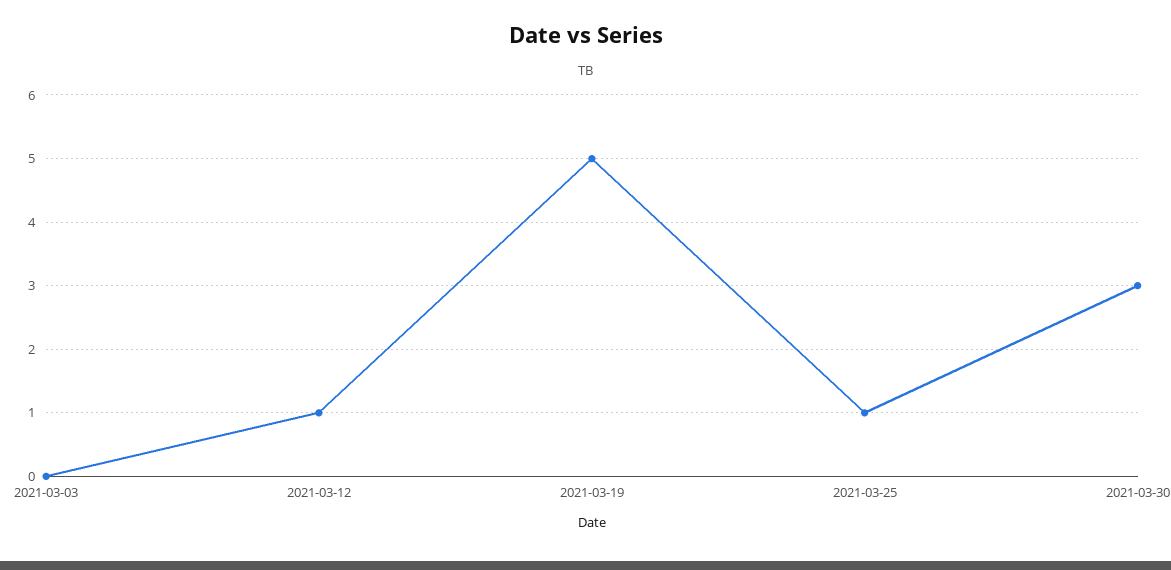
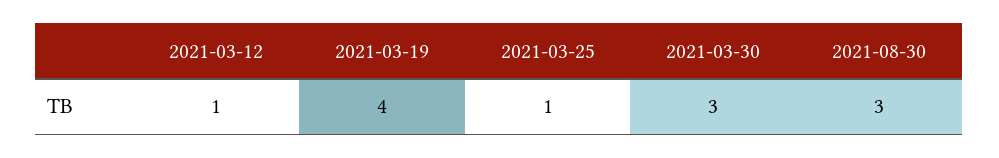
2021-03-03: 0 -> none
2021-03-19: 5 -> 4
2021-08-30: none -> 3

